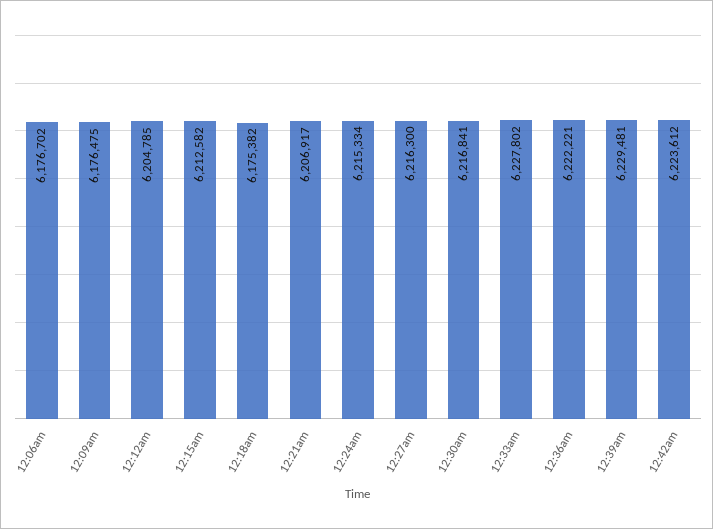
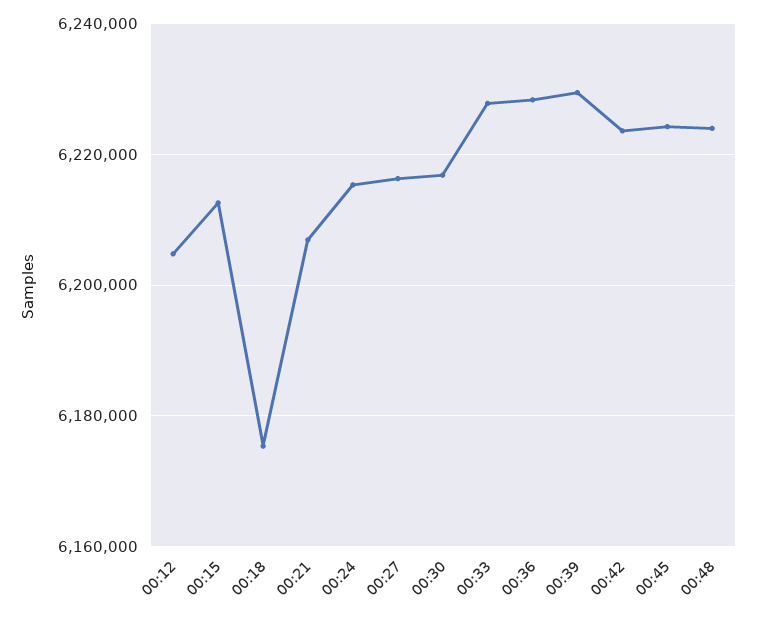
12:06am: 6176702 -> none
12:09am: 6176475 -> none
12:36am: 6222221 -> 6228000
00:45: none -> 6224000
00:48: none -> 6224000

